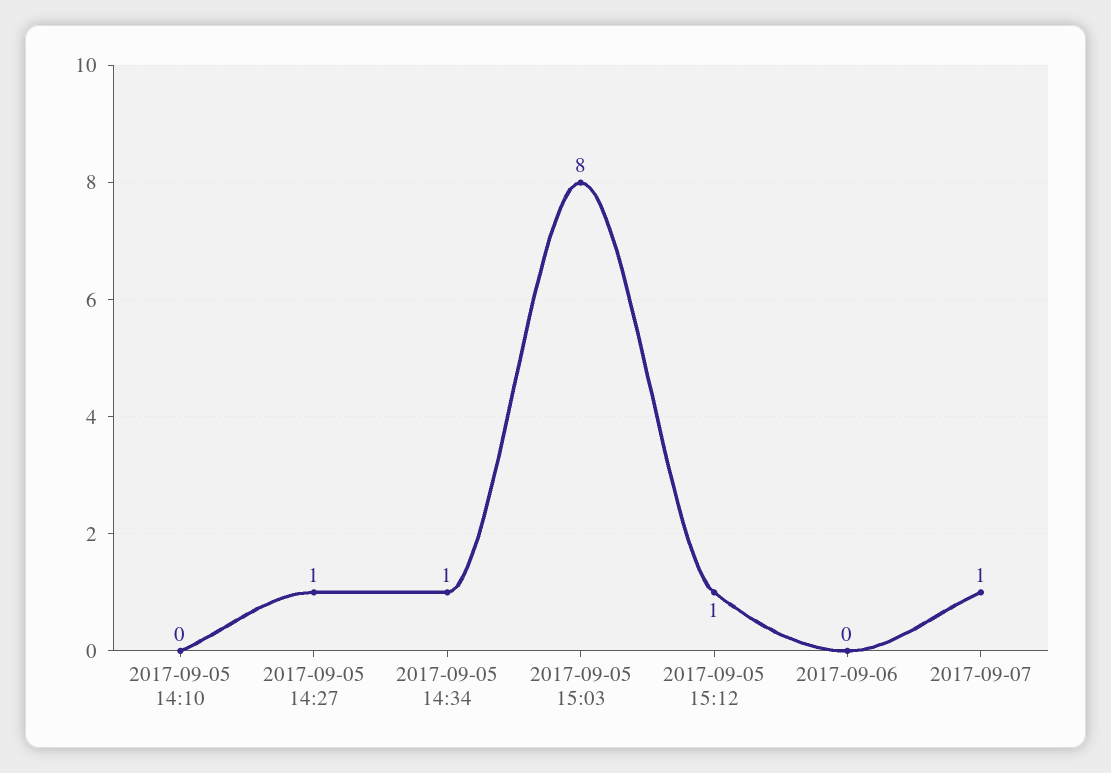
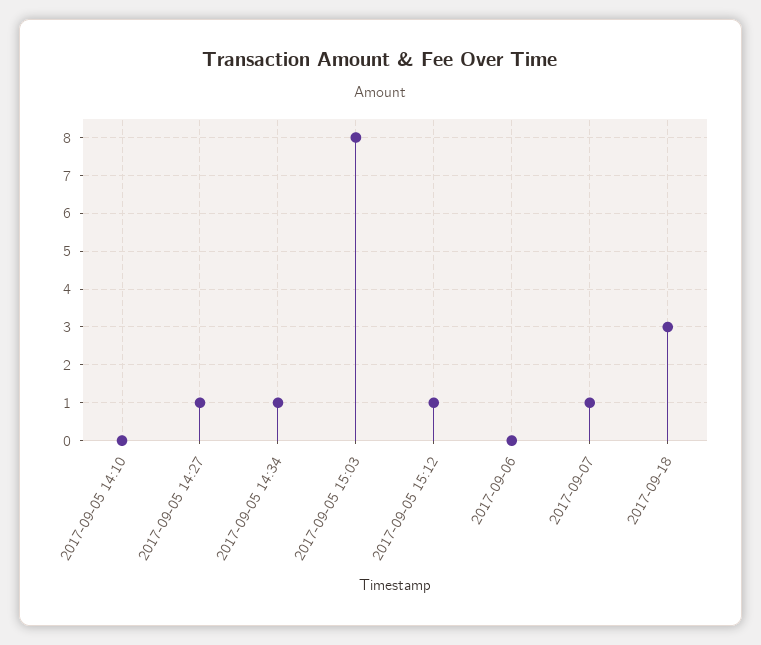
2017-09-18: none -> 3

